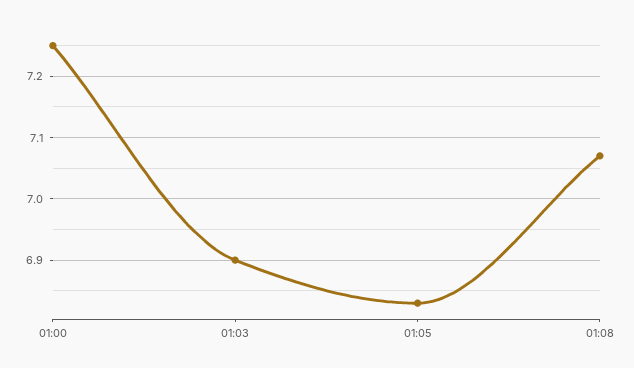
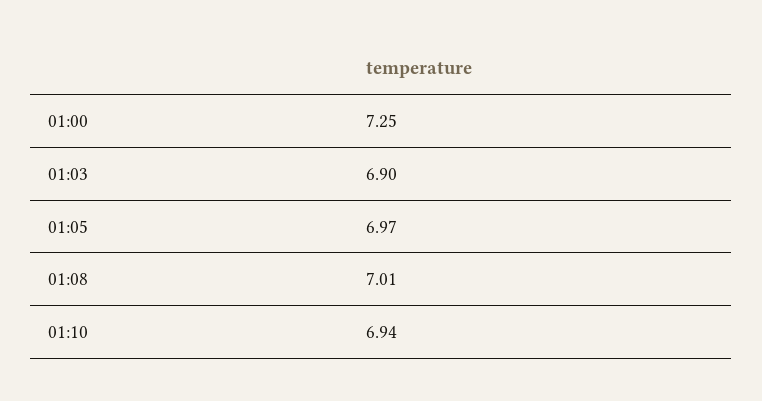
01:05: 6.83 -> 6.97
01:08: 7.07 -> 7.01
01:10: none -> 6.94

